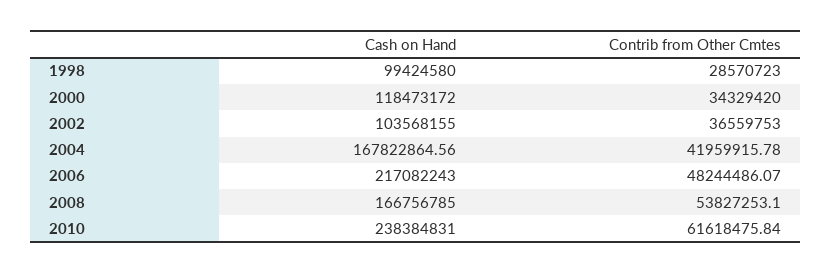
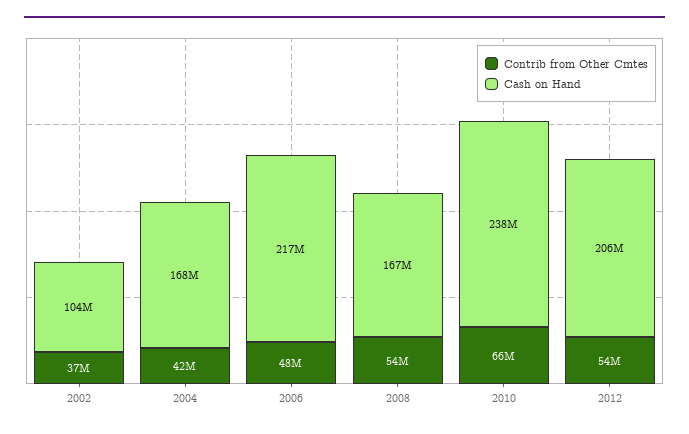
Cash on Hand, 1998: 99424580 -> none
Contrib from Other Cmtes, 1998: 28570723 -> none
Cash on Hand, 2000: 118473172 -> none
Contrib from Other Cmtes, 2000: 34329420 -> none
Contrib from Other Cmtes, 2010: 61618475.84 -> 66000000
Contrib from Other Cmtes, 2012: none -> 54000000
Cash on Hand, 2012: none -> 206000000

